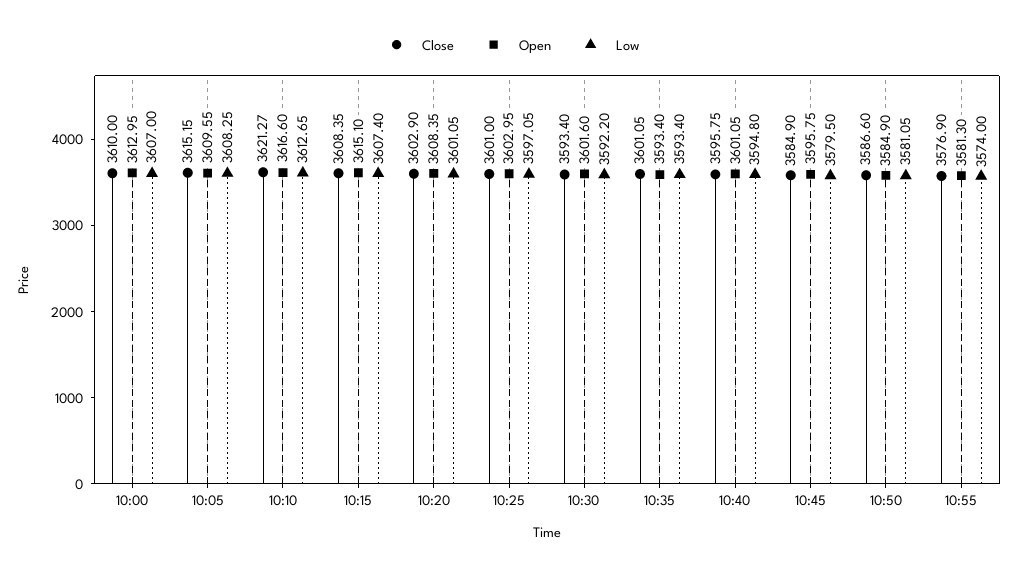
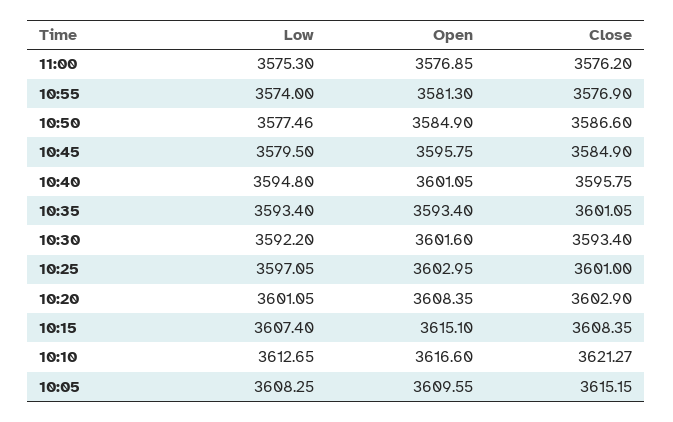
Close, 10:00: 3610 -> none
Open, 10:00: 3612.95 -> none
Low, 10:00: 3607 -> none
Low, 10:50: 3581.05 -> 3577.46
Low, 11:00: none -> 3575.3
Open, 11:00: none -> 3576.85
Close, 11:00: none -> 3576.2

